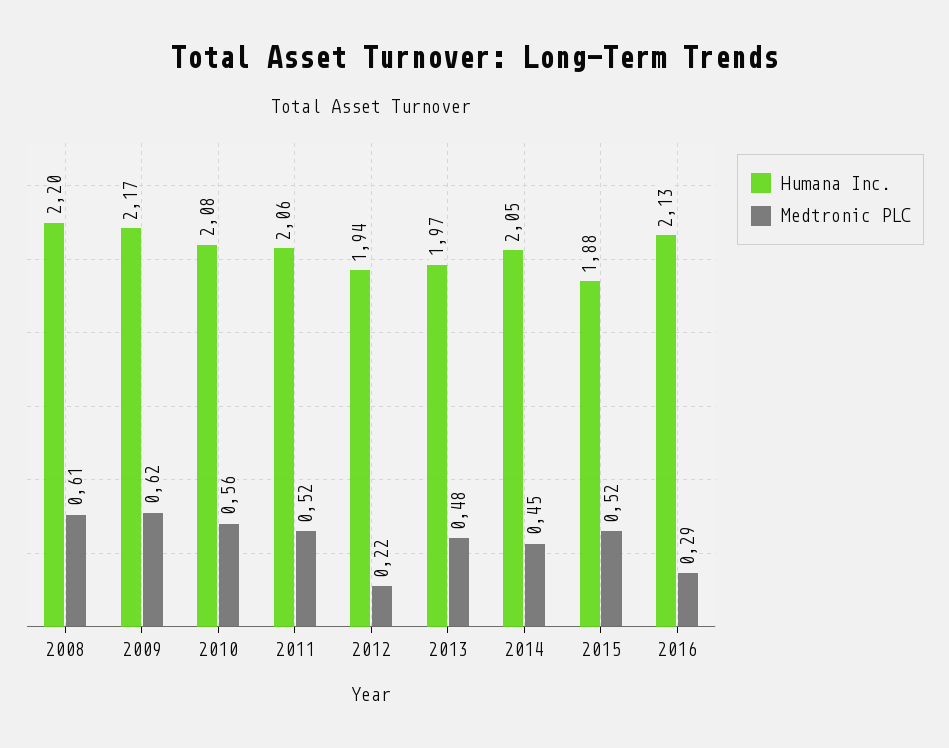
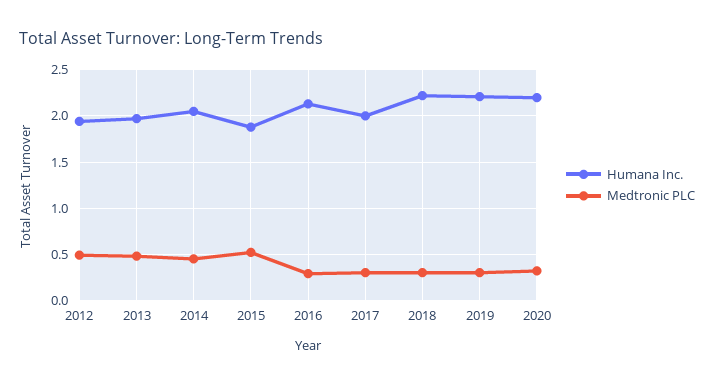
Humana Inc., 2008: 2.2 -> none
Medtronic PLC, 2008: 0.61 -> none
Humana Inc., 2009: 2.17 -> none
Medtronic PLC, 2009: 0.62 -> none
Humana Inc., 2010: 2.08 -> none
Medtronic PLC, 2010: 0.56 -> none
Humana Inc., 2011: 2.06 -> none
Medtronic PLC, 2011: 0.52 -> none
Medtronic PLC, 2012: 0.22 -> 0.5
Humana Inc., 2017: none -> 2
Medtronic PLC, 2017: none -> 0.3
Humana Inc., 2018: none -> 2.2
Medtronic PLC, 2018: none -> 0.3
Humana Inc., 2019: none -> 2.2
Medtronic PLC, 2019: none -> 0.3
Humana Inc., 2020: none -> 2.2
Medtronic PLC, 2020: none -> 0.3

